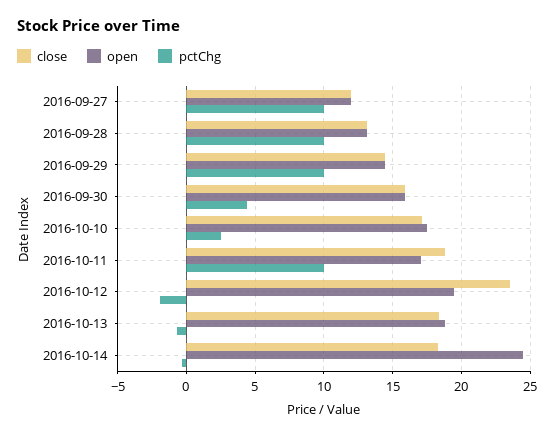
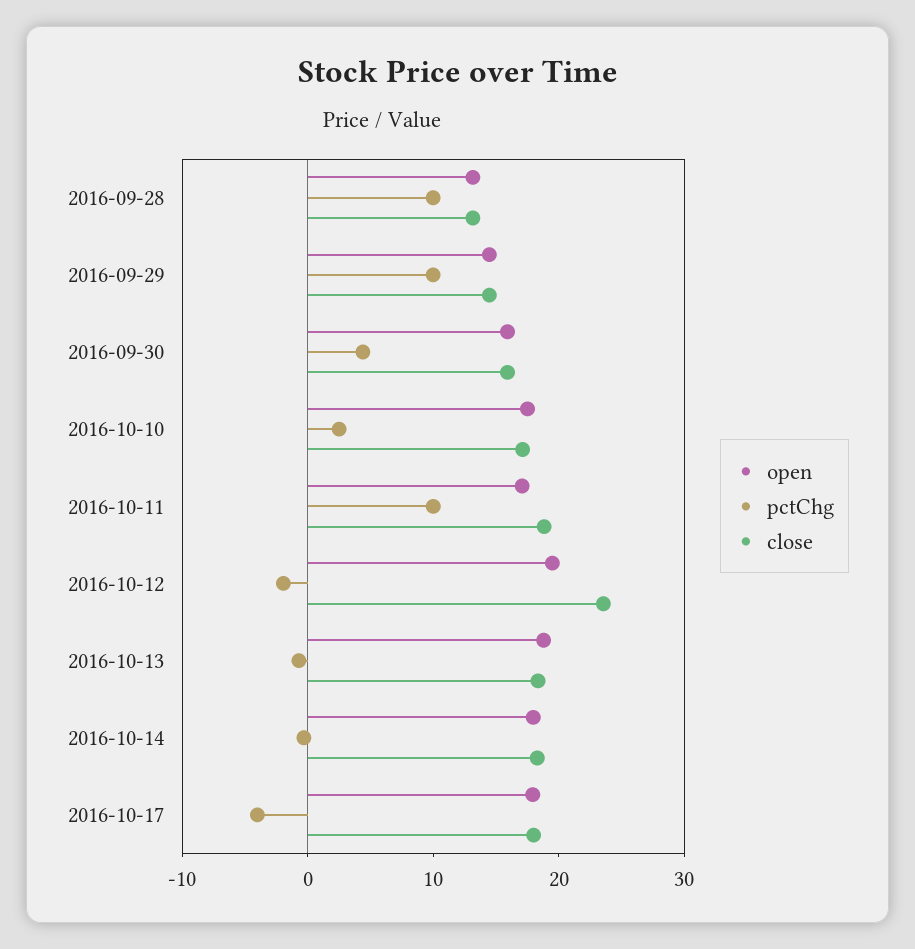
close, 2016-09-27: 12 -> none
open, 2016-09-27: 12 -> none
pctChg, 2016-09-27: 10 -> none
open, 2016-10-14: 24.5 -> 18
open, 2016-10-17: none -> 18
pctChg, 2016-10-17: none -> -4
close, 2016-10-17: none -> 18

